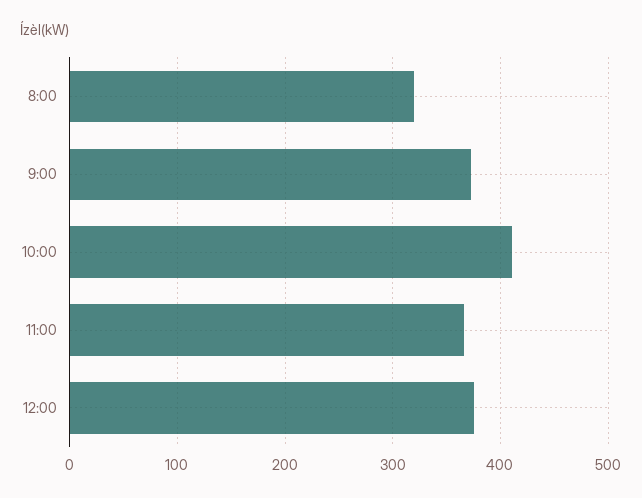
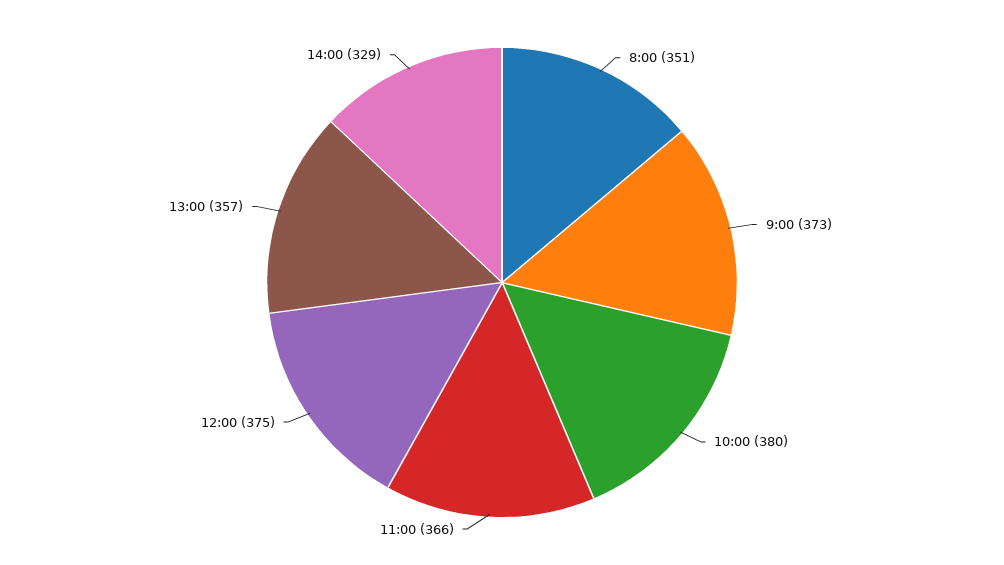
8:00: 320 -> 351
10:00: 410 -> 380
13:00: none -> 357
14:00: none -> 329

